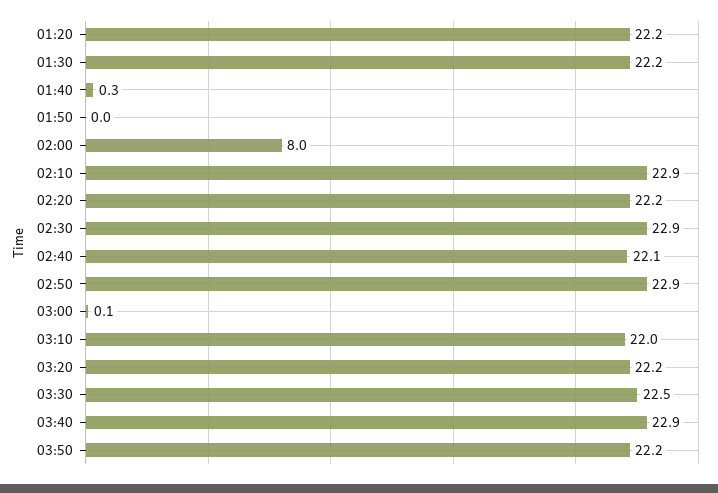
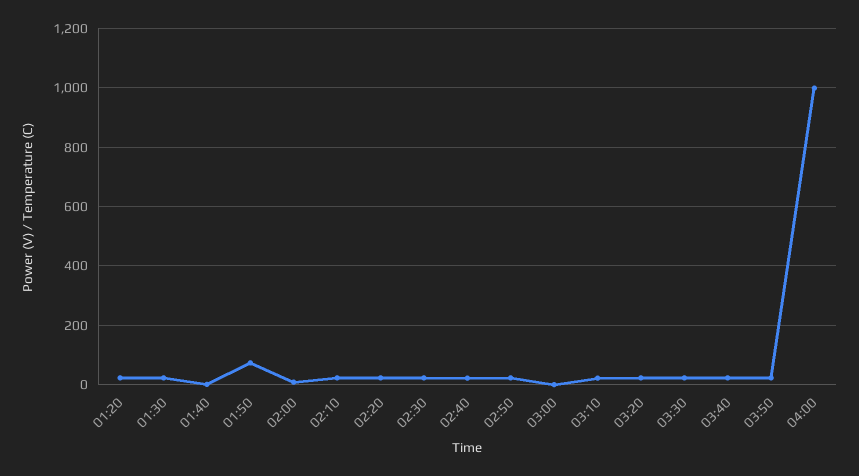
01:50: 0 -> 75
04:00: none -> 1000

